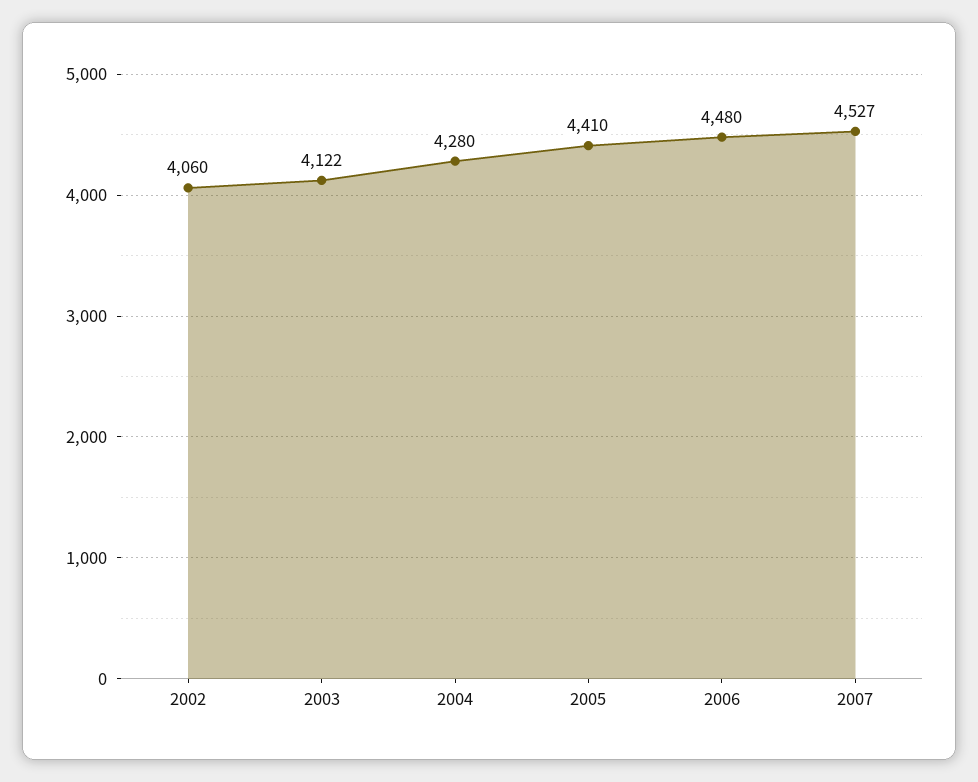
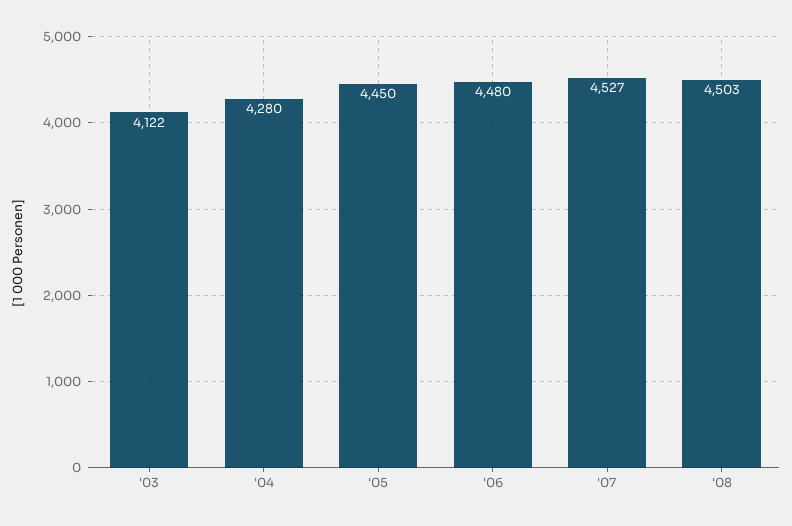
2002: 4060 -> none
2005: 4410 -> 4450
'08: none -> 4503

